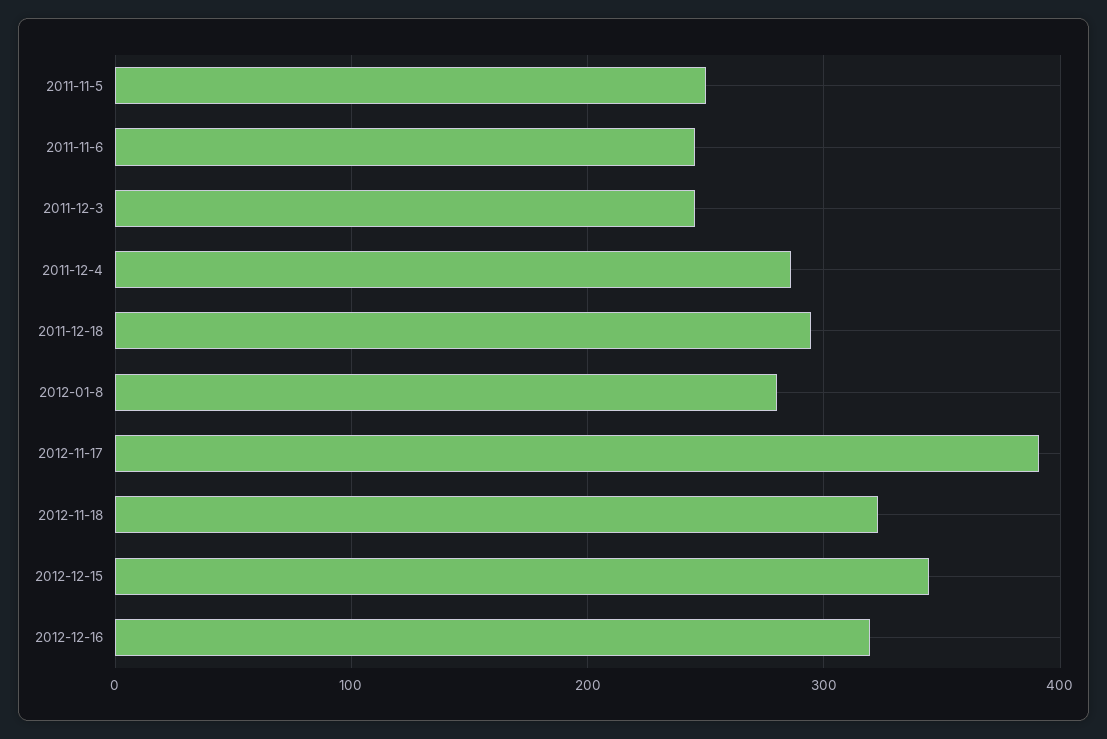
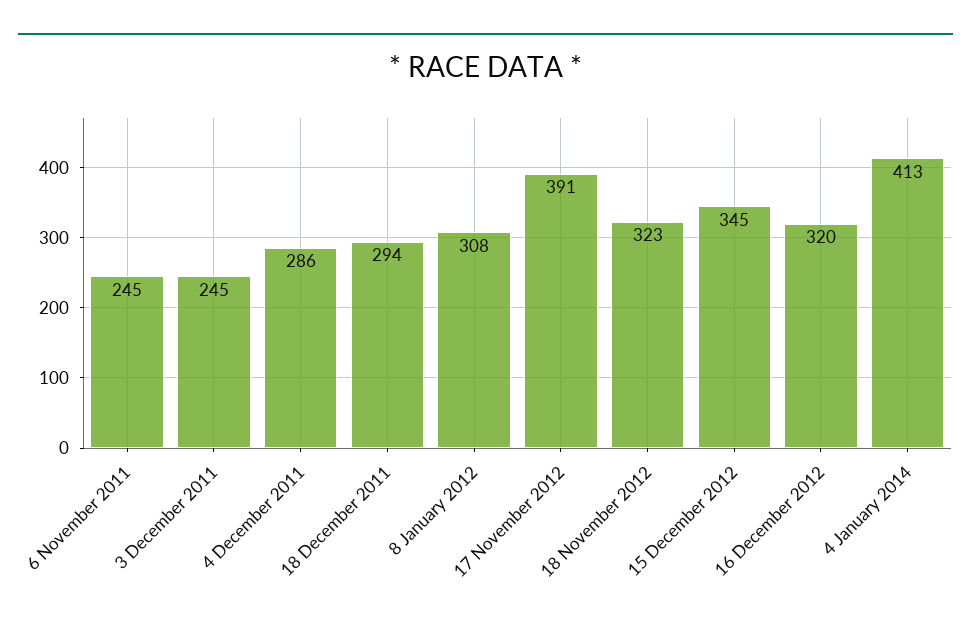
2011-11-5: 250 -> none
2012-01-8: 280 -> 308
4 January 2014: none -> 413

